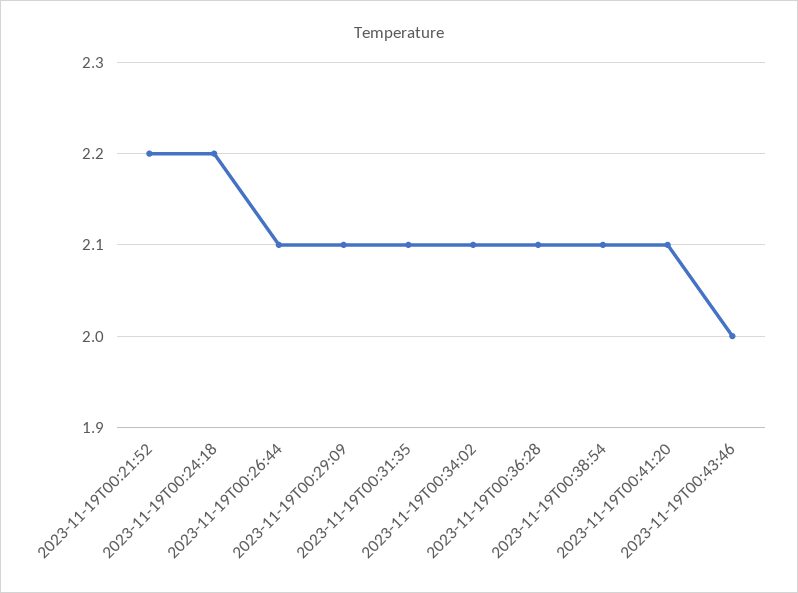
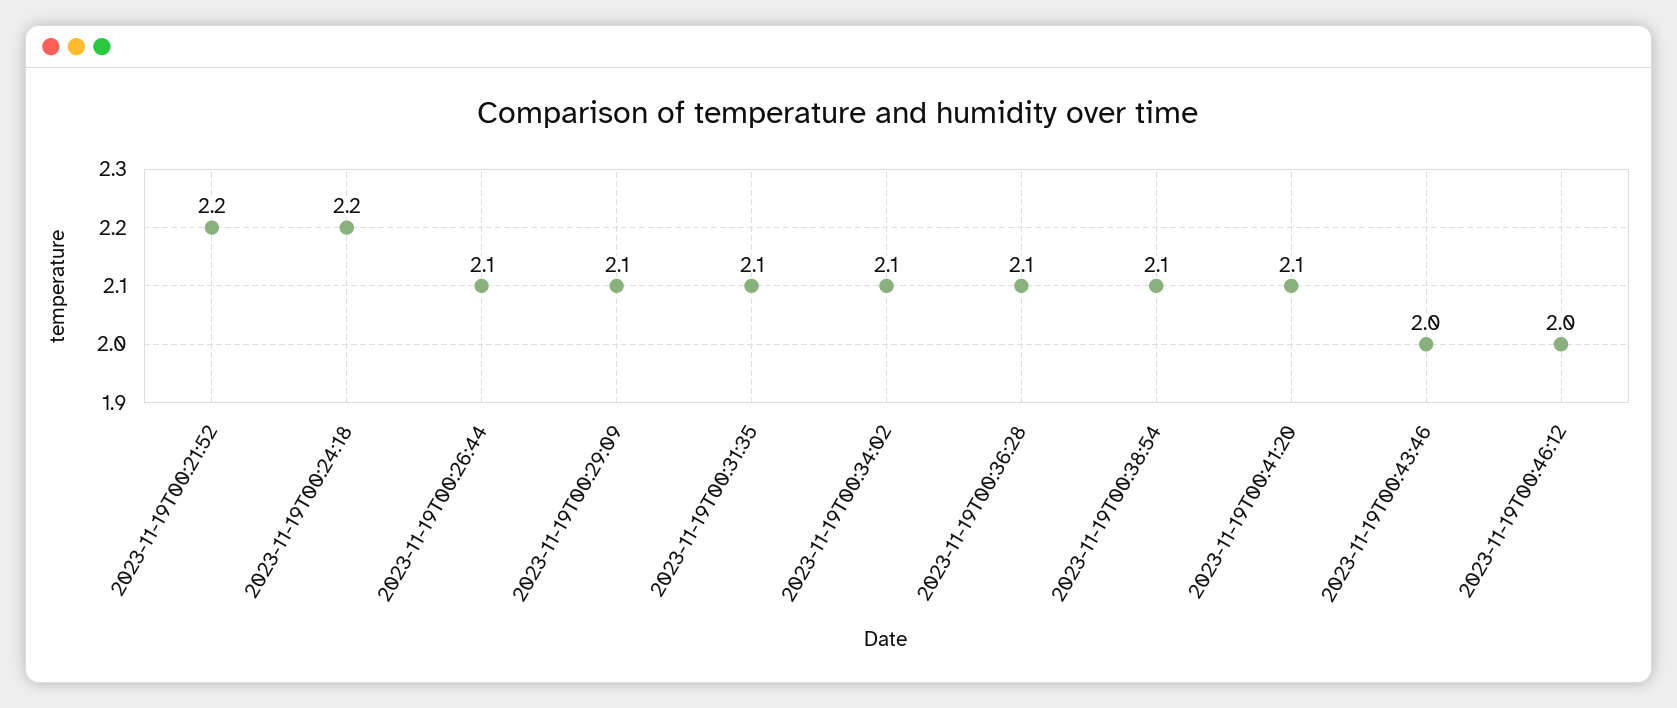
2023-11-19T00:46:12: none -> 2

